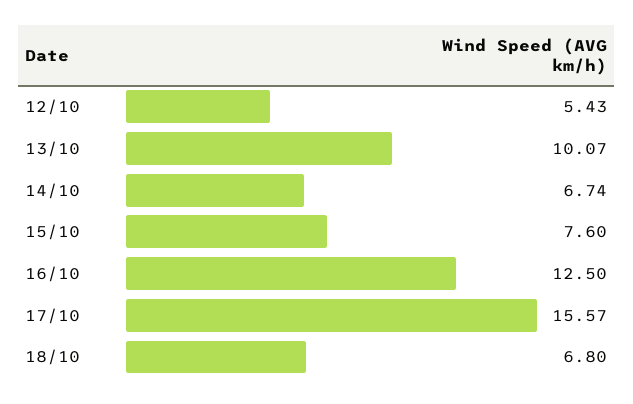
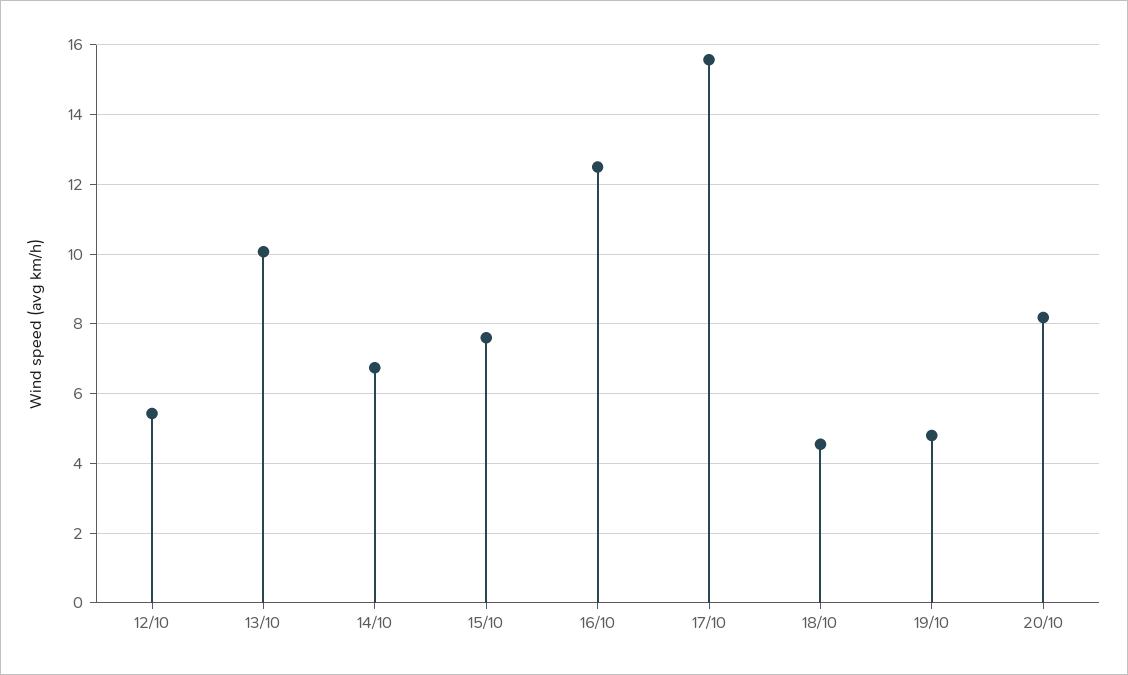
18/10: 6.8 -> 4.6
19/10: none -> 4.8
20/10: none -> 8.2

